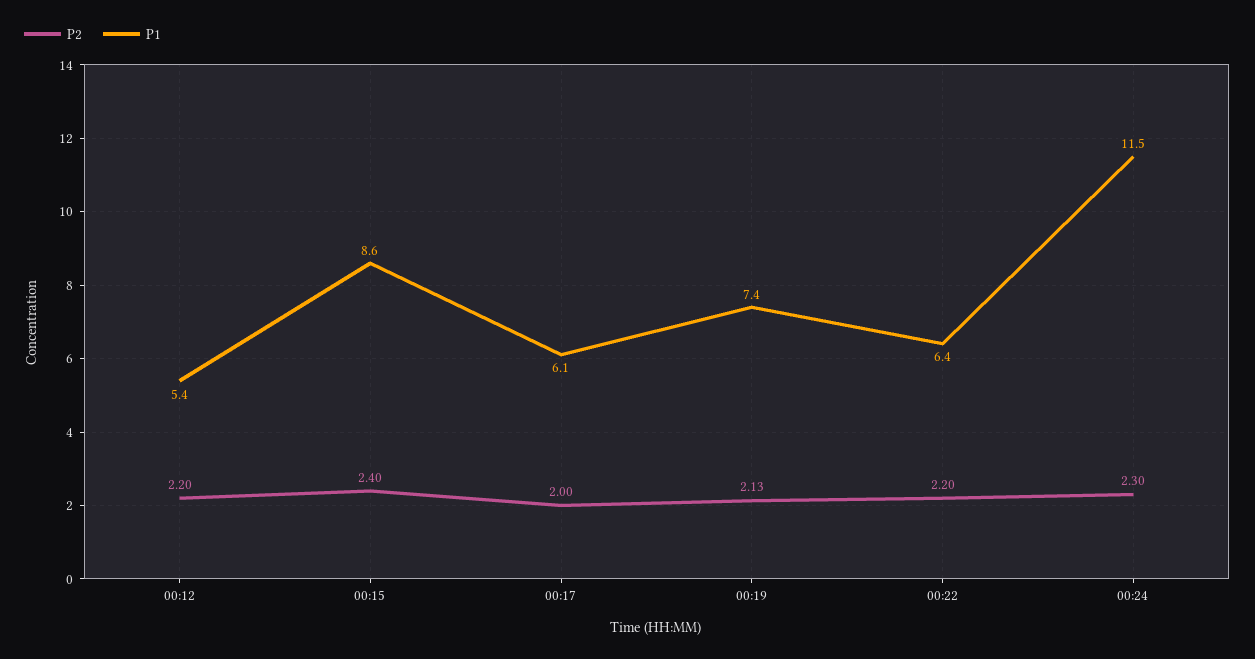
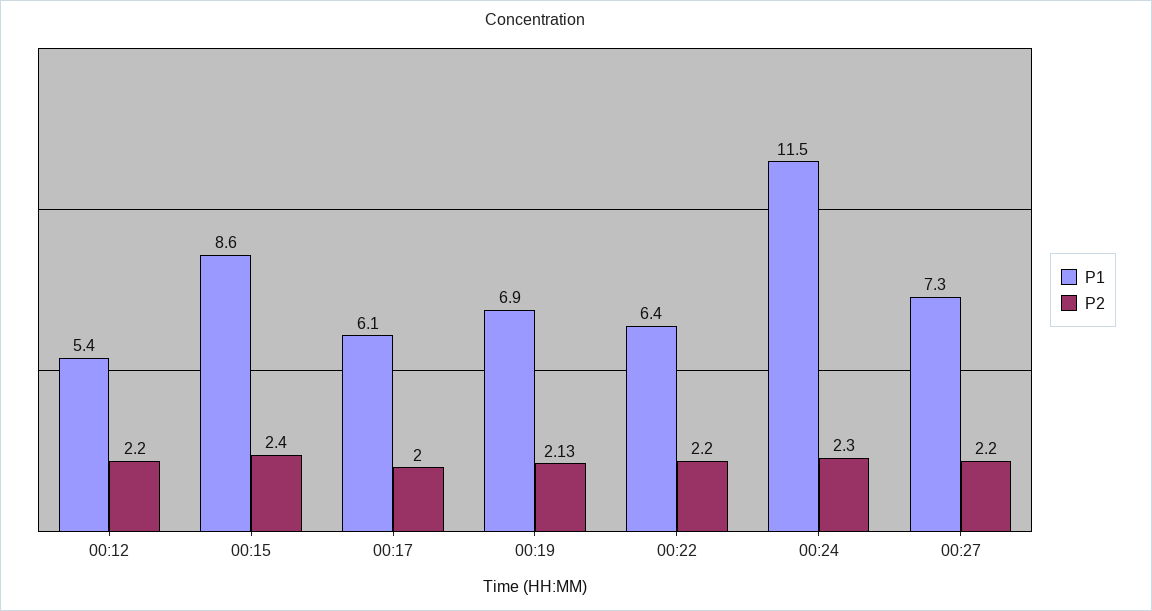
P1, 00:19: 7.4 -> 6.9
P1, 00:27: none -> 7.3
P2, 00:27: none -> 2.2

